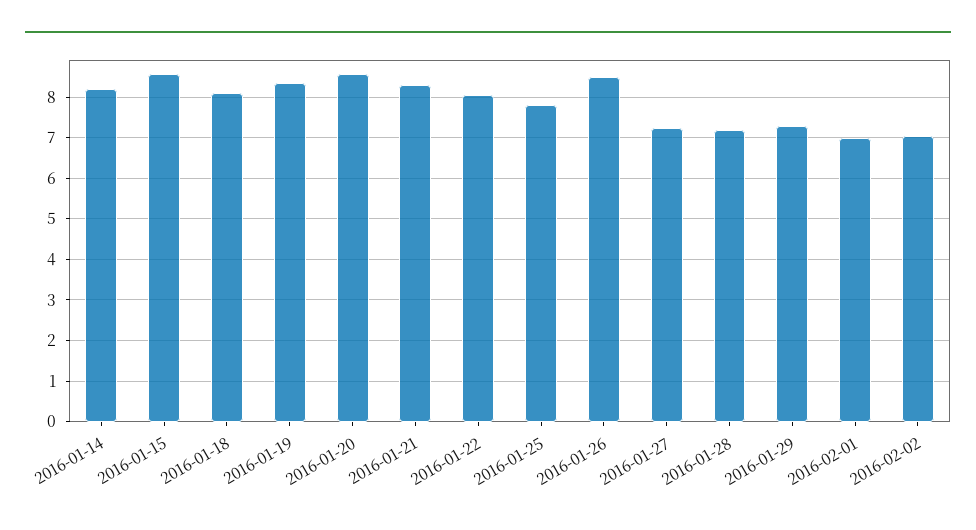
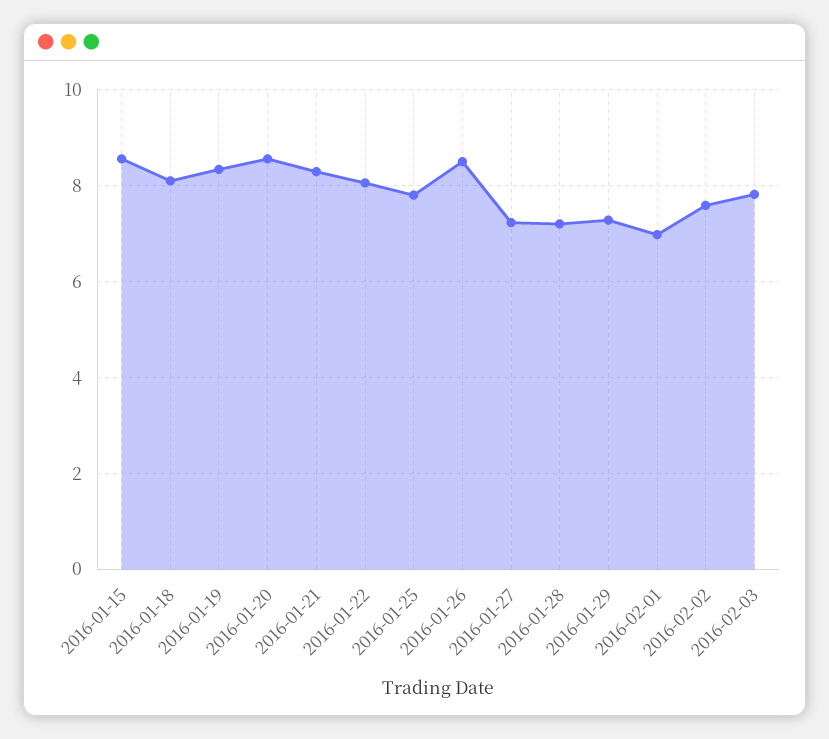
2016-01-14: 8.2 -> none
2016-02-02: 7 -> 7.6
2016-02-03: none -> 7.8

